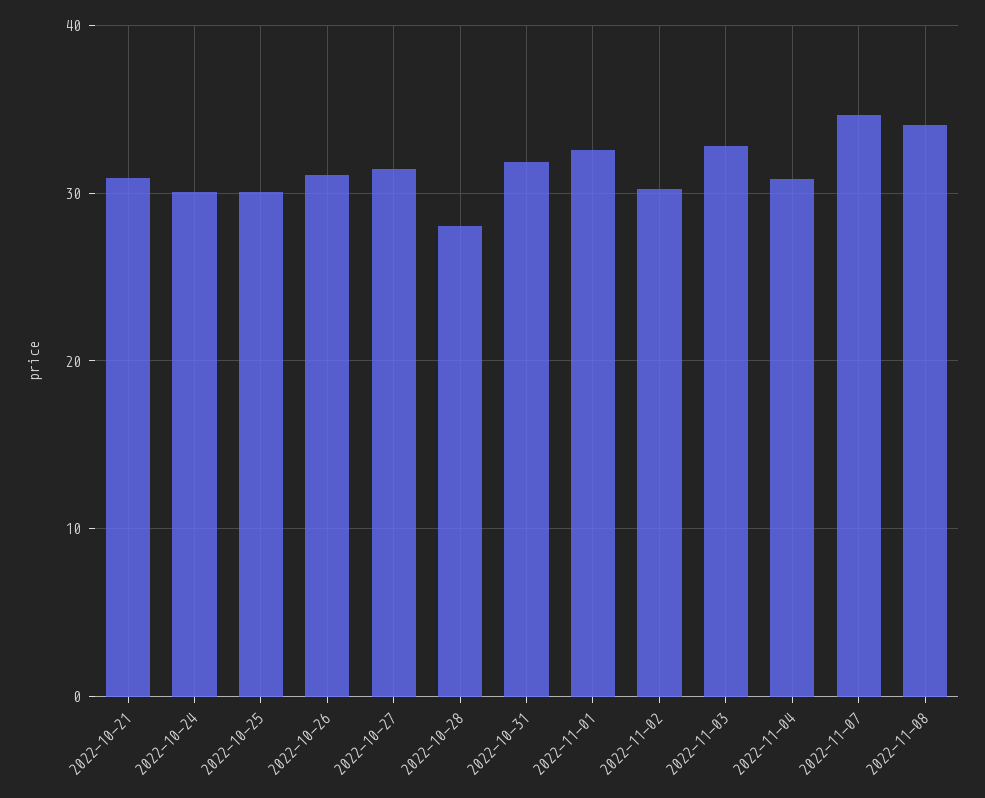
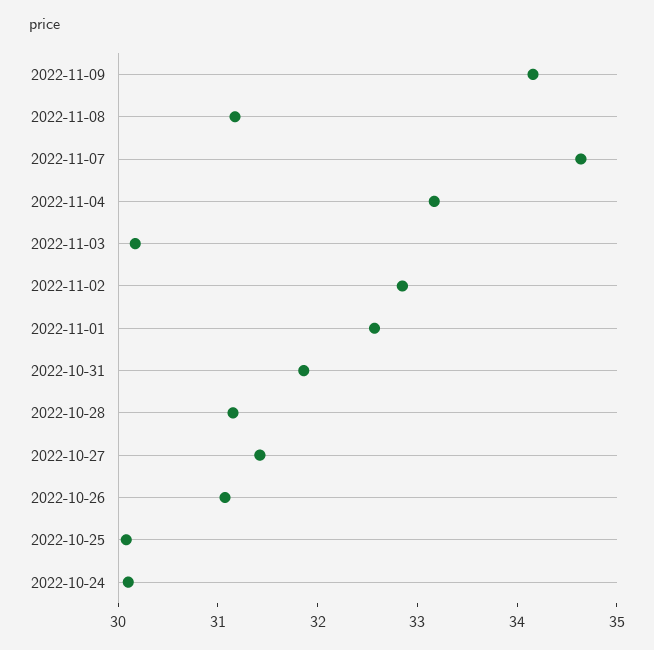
2022-10-21: 31 -> none
2022-10-28: 28 -> 31.2
2022-11-02: 30 -> 32.8
2022-11-03: 33 -> 30.2
2022-11-04: 31 -> 33.2
2022-11-08: 34 -> 31.2
2022-11-09: none -> 34.2

